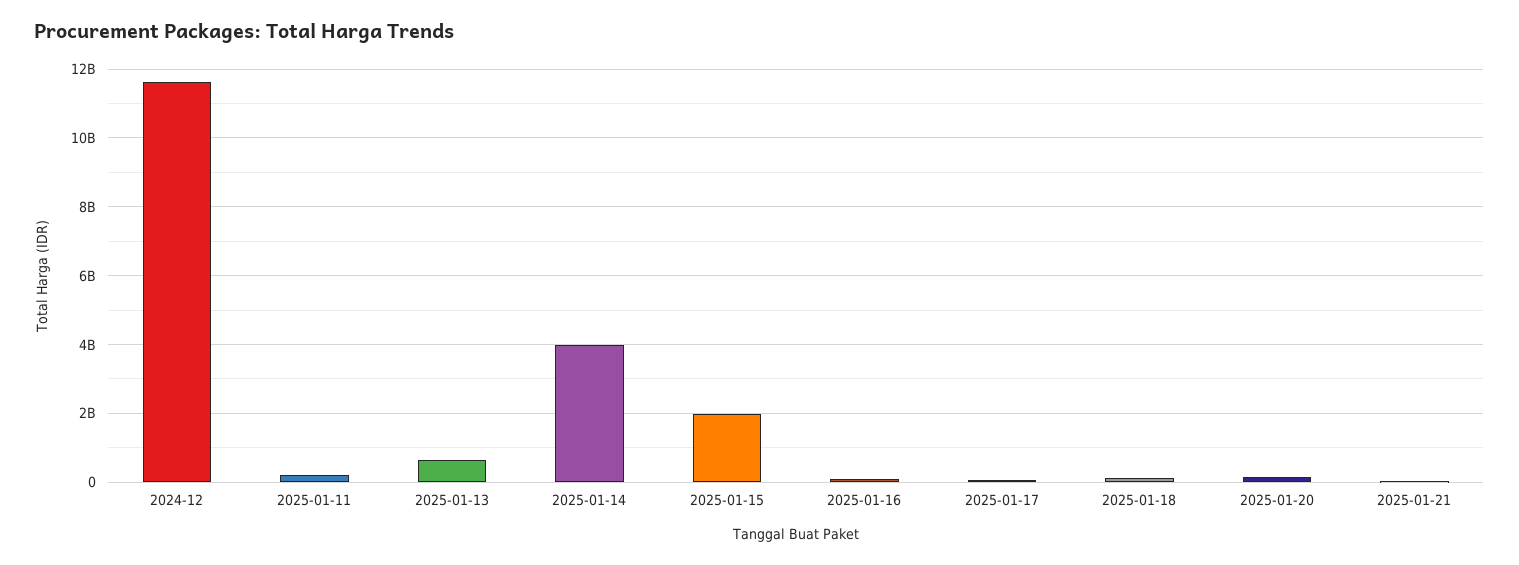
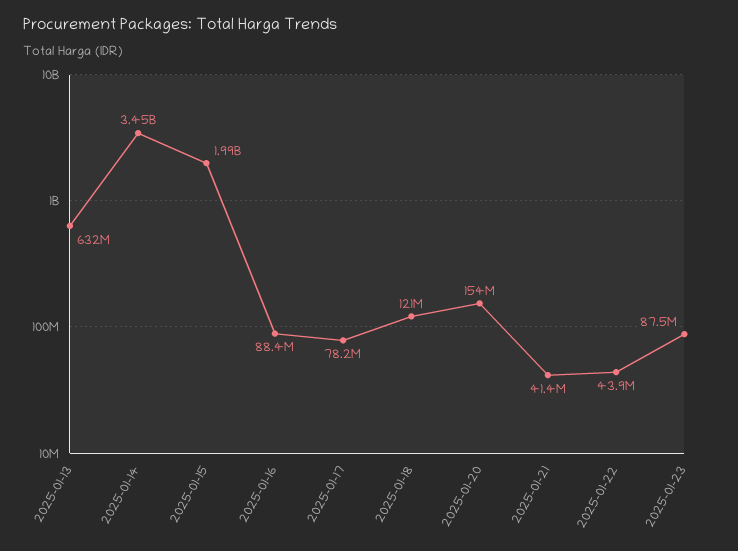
2024-12: 11600000000 -> none
2025-01-11: 200000000 -> none
2025-01-14: 4000000000 -> 3450000000
2025-01-22: none -> 43900000
2025-01-23: none -> 87500000

